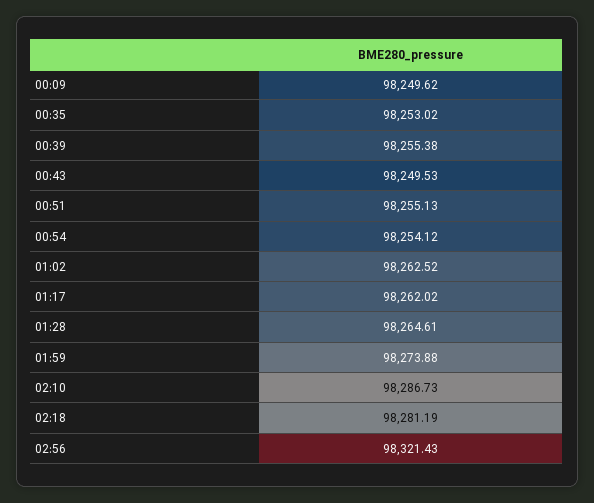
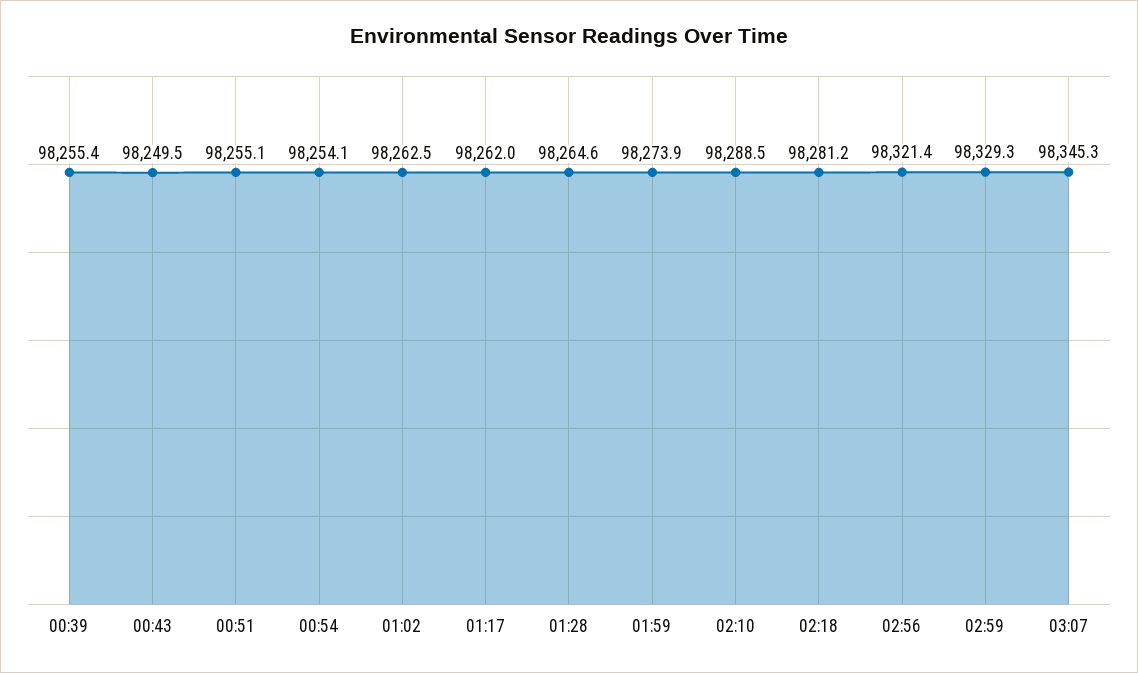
00:09: 98249.62 -> none
00:35: 98253.02 -> none
02:10: 98286.73 -> 98288.5
02:59: none -> 98329.3
03:07: none -> 98345.3

